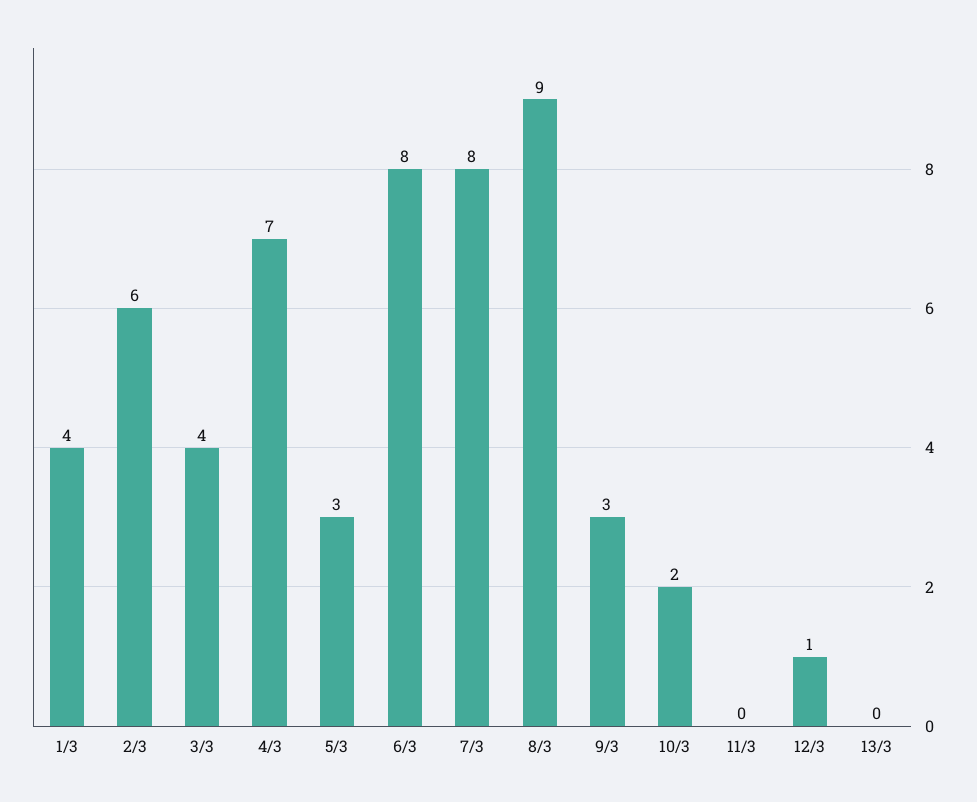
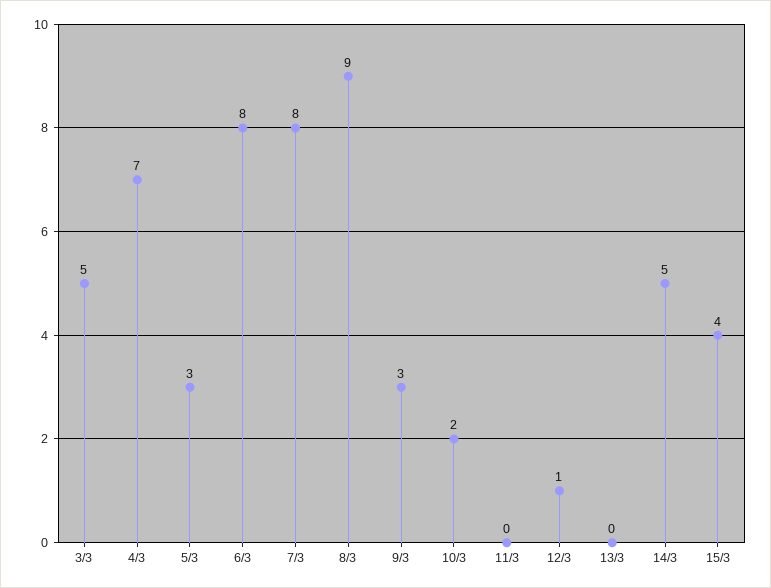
1/3: 4 -> none
2/3: 6 -> none
3/3: 4 -> 5
14/3: none -> 5
15/3: none -> 4

